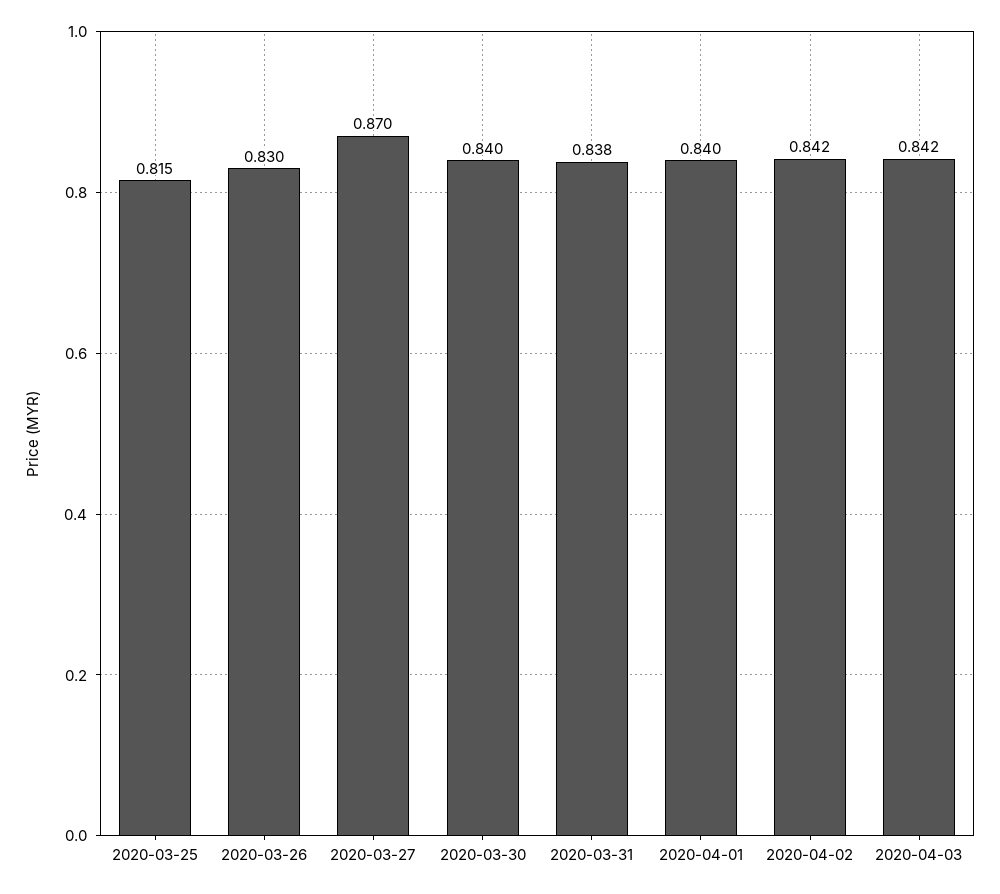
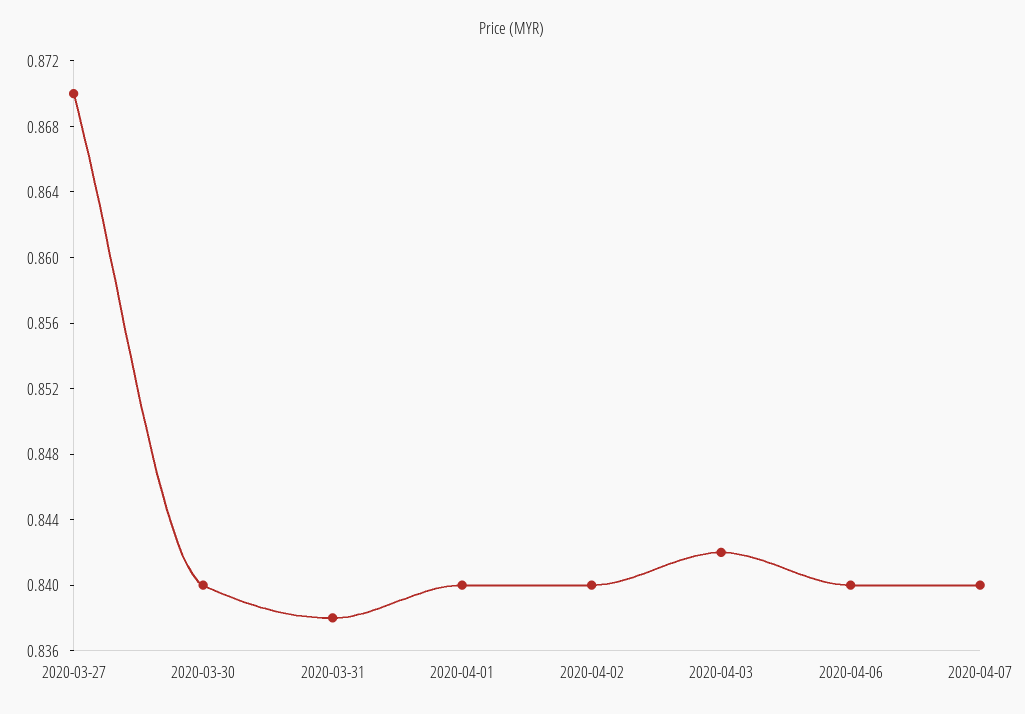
2020-03-25: 0.815 -> none
2020-03-26: 0.83 -> none
2020-04-02: 0.842 -> 0.84
2020-04-06: none -> 0.84
2020-04-07: none -> 0.84

